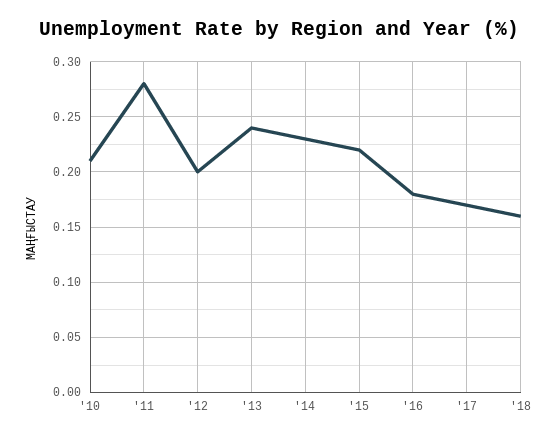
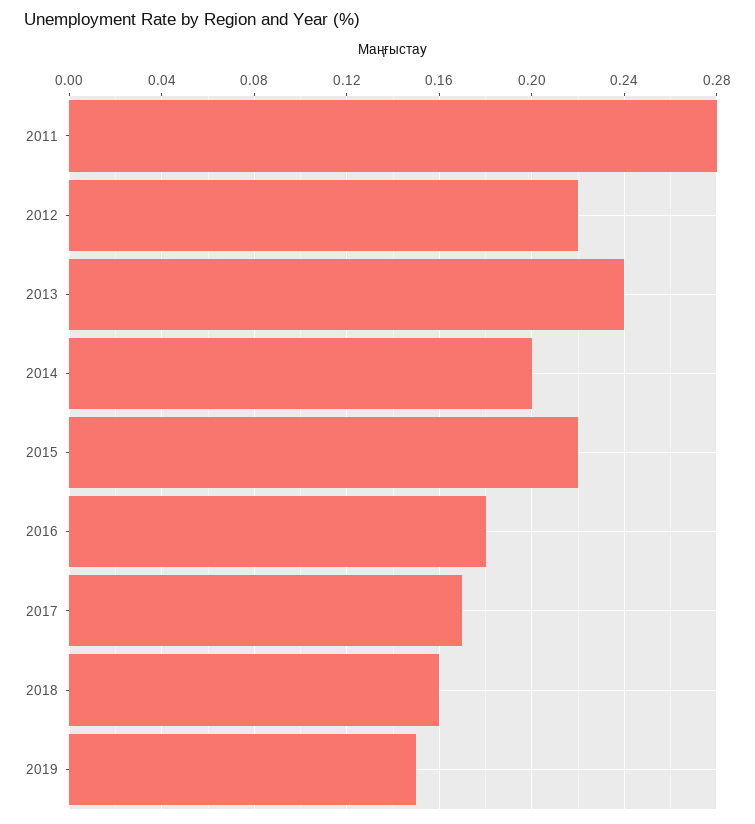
'10: 0.21 -> none
'12: 0.2 -> 0.22
'14: 0.23 -> 0.2
2019: none -> 0.15

